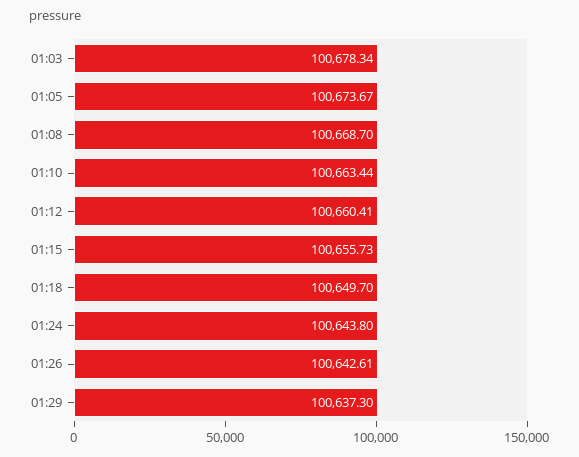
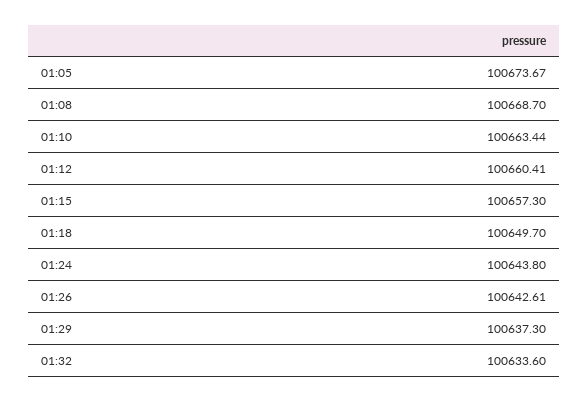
01:03: 100678.34 -> none
01:15: 100655.73 -> 100657.3
01:32: none -> 100633.6

